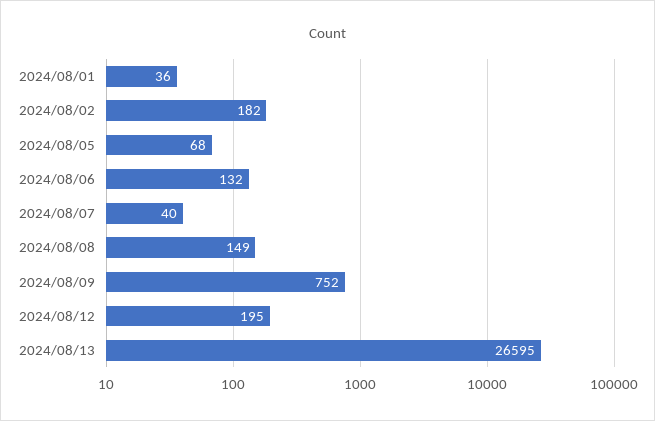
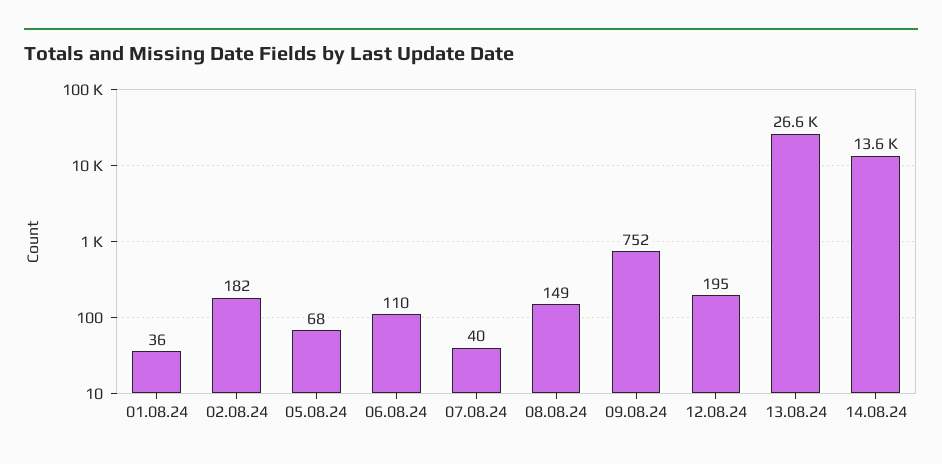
2024/08/06: 132 -> 110
14.08.24: none -> 13600

